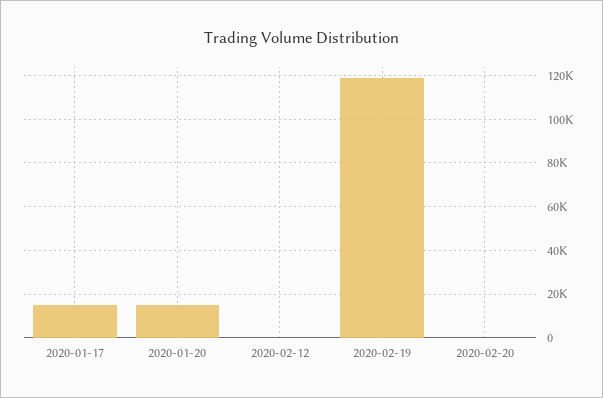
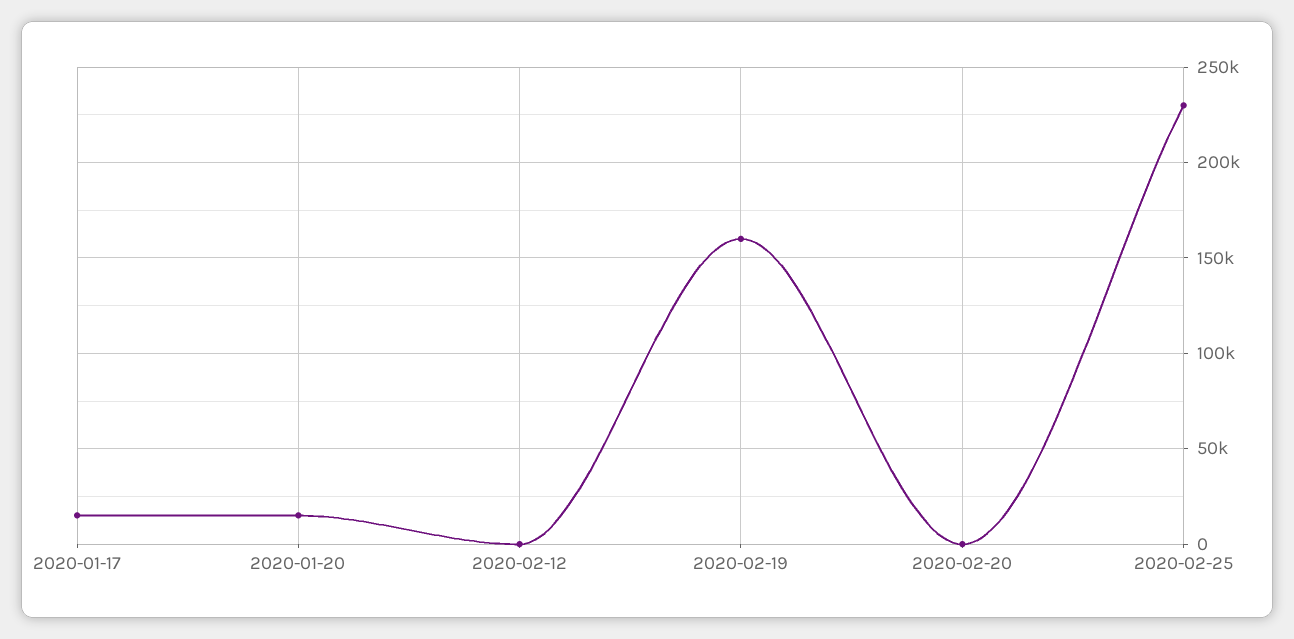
2020-02-19: 120000 -> 160000
2020-02-25: none -> 230000

